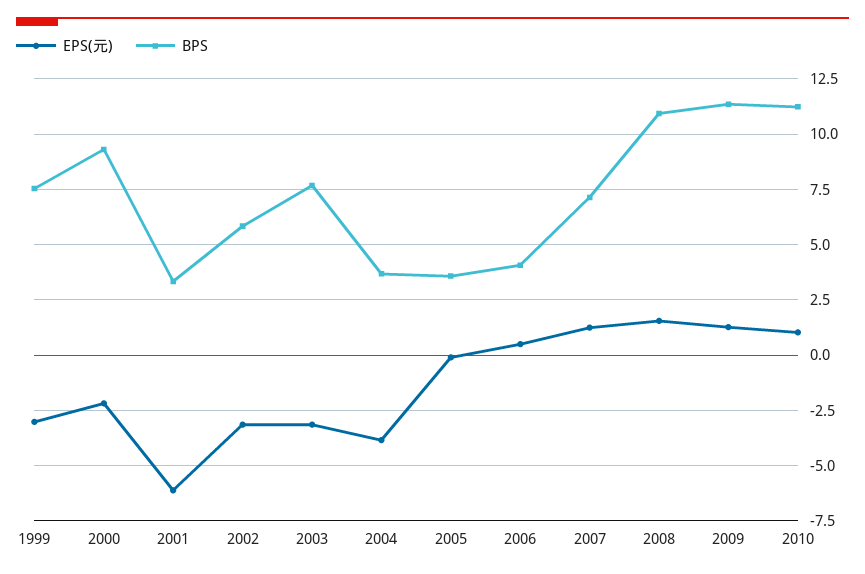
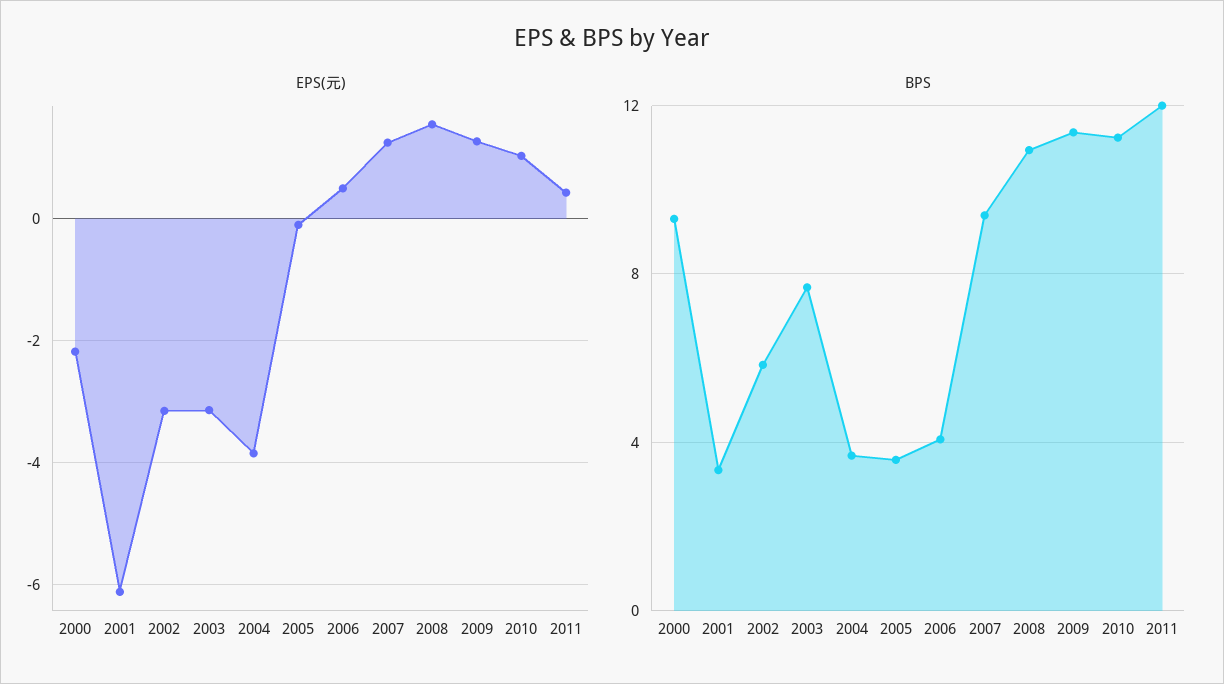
EPS(元), 1999: -3 -> none
BPS, 1999: 7.5 -> none
BPS, 2007: 7 -> 9.5
EPS(元), 2011: none -> 0.4
BPS, 2011: none -> 12

